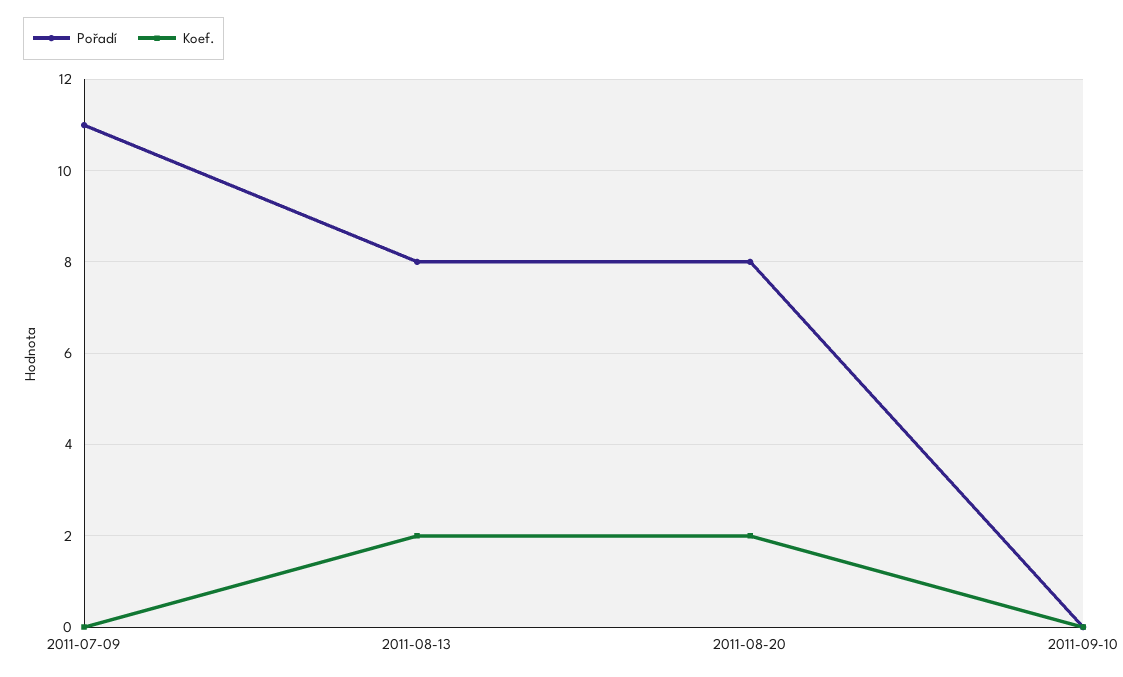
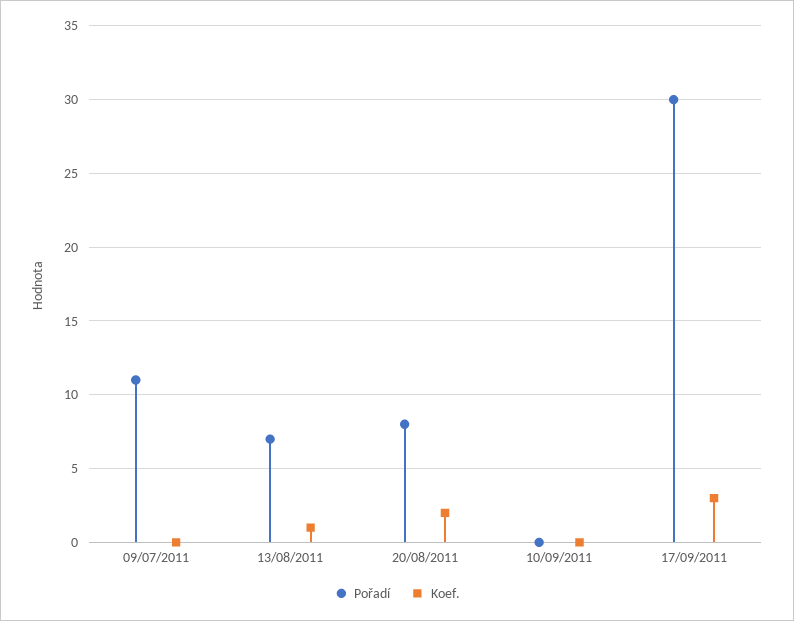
Pořadí, 2011-08-13: 8 -> 7
Koef., 2011-08-13: 2 -> 1
Pořadí, 17/09/2011: none -> 30
Koef., 17/09/2011: none -> 3

